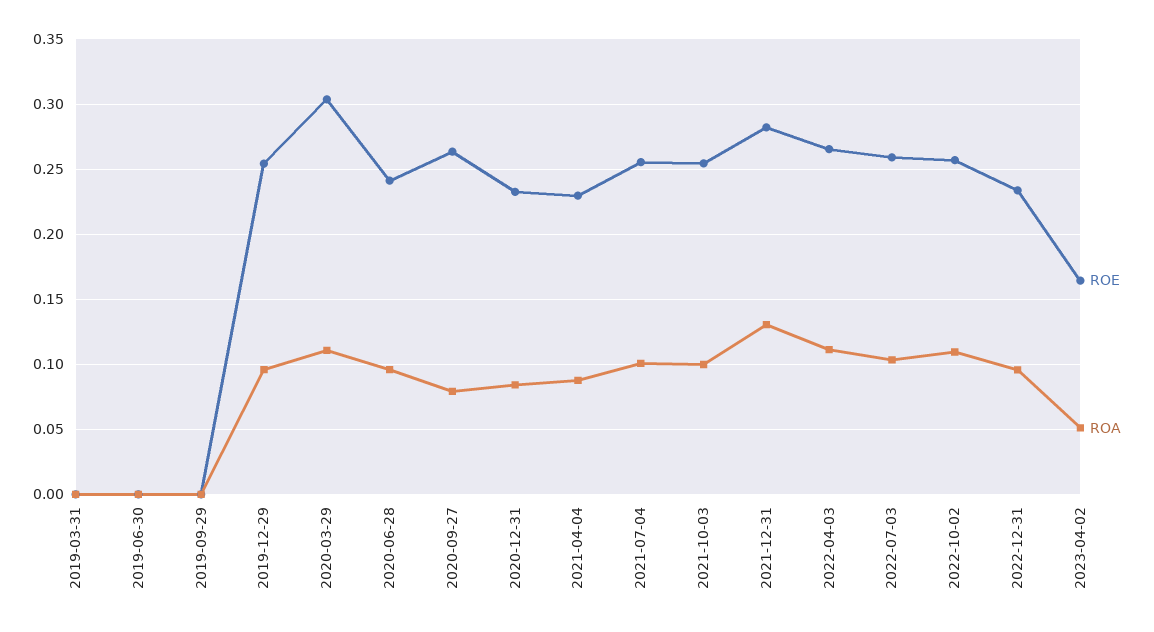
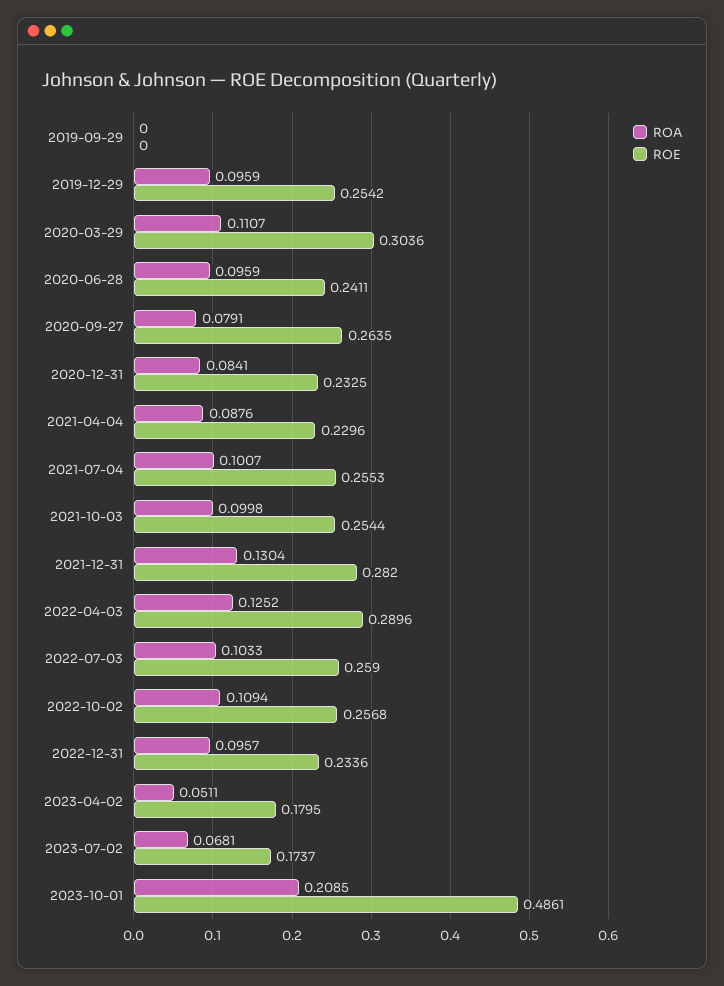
ROE, 2019-03-31: 0 -> none
ROA, 2019-03-31: 0 -> none
ROE, 2019-06-30: 0 -> none
ROA, 2019-06-30: 0 -> none
ROE, 2022-04-03: 0.265 -> 0.2896
ROA, 2022-04-03: 0.11 -> 0.1252
ROE, 2023-04-02: 0.165 -> 0.1795
ROA, 2023-07-02: none -> 0.0681
ROE, 2023-07-02: none -> 0.1737
ROA, 2023-10-01: none -> 0.2085
ROE, 2023-10-01: none -> 0.4861

